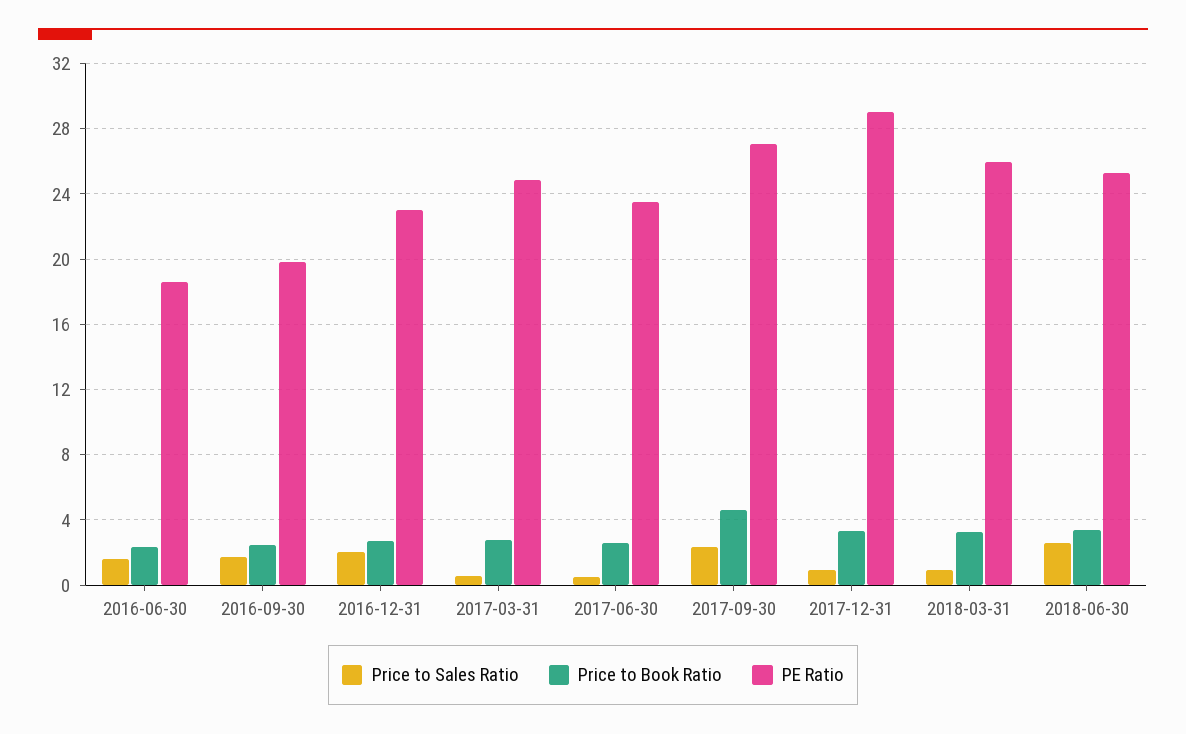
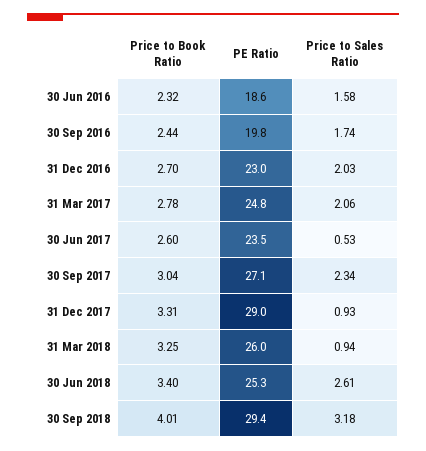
Price to Sales Ratio, 2017-03-31: 0.5 -> 2.06
Price to Book Ratio, 2017-09-30: 4.5 -> 3.04
Price to Book Ratio, 30 Sep 2018: none -> 4.01
PE Ratio, 30 Sep 2018: none -> 29.4
Price to Sales Ratio, 30 Sep 2018: none -> 3.18

